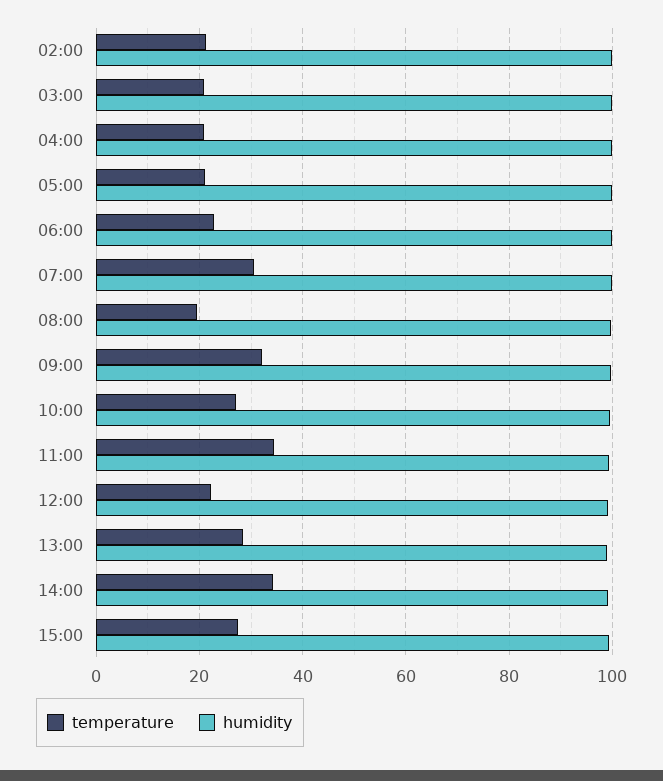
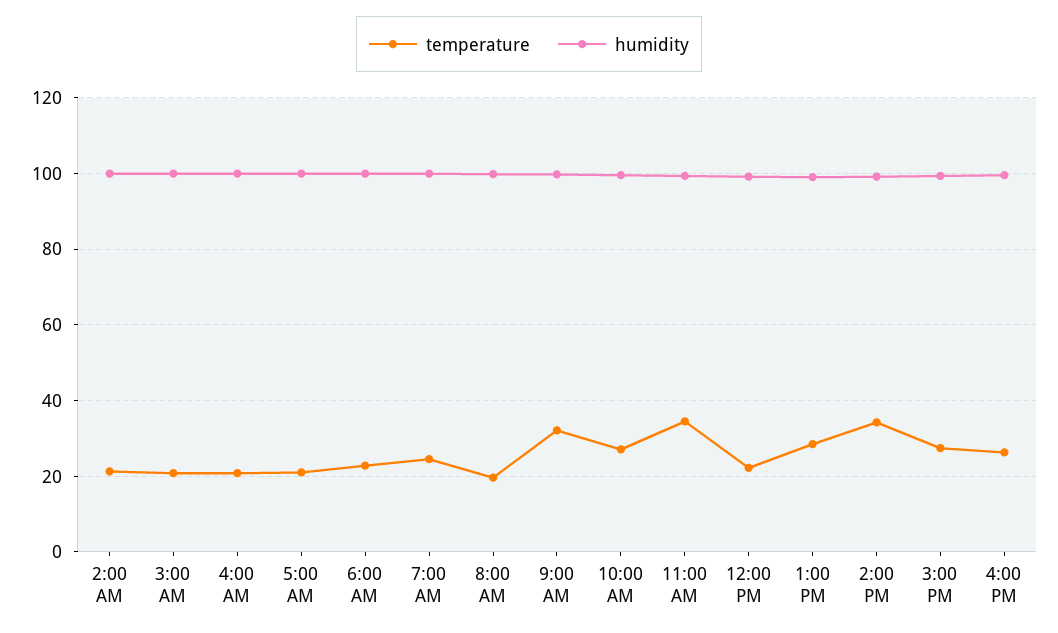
temperature, 07:00: 30 -> 24
temperature, 4:00 PM: none -> 26
humidity, 4:00 PM: none -> 100

